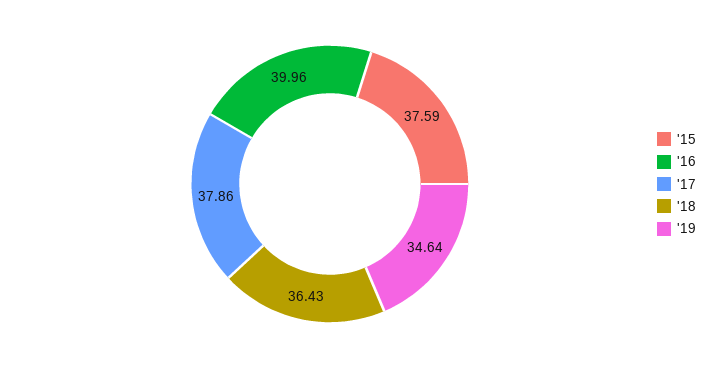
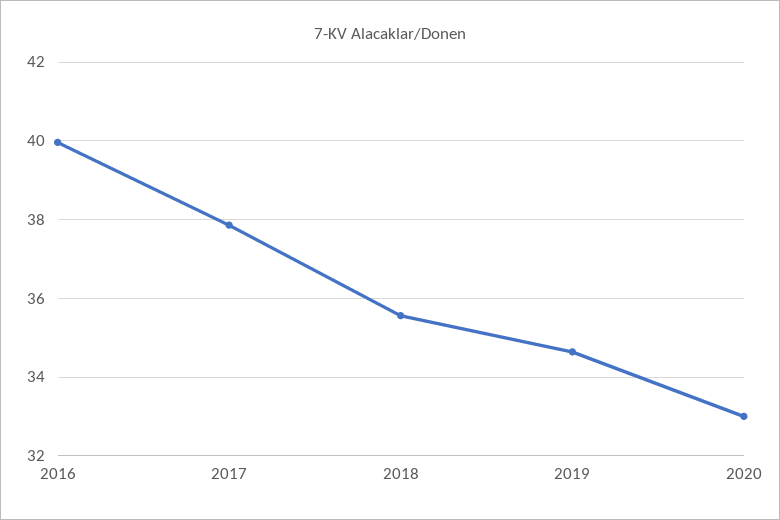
'15: 37.59 -> none
'18: 36.43 -> 35.6
2020: none -> 33

